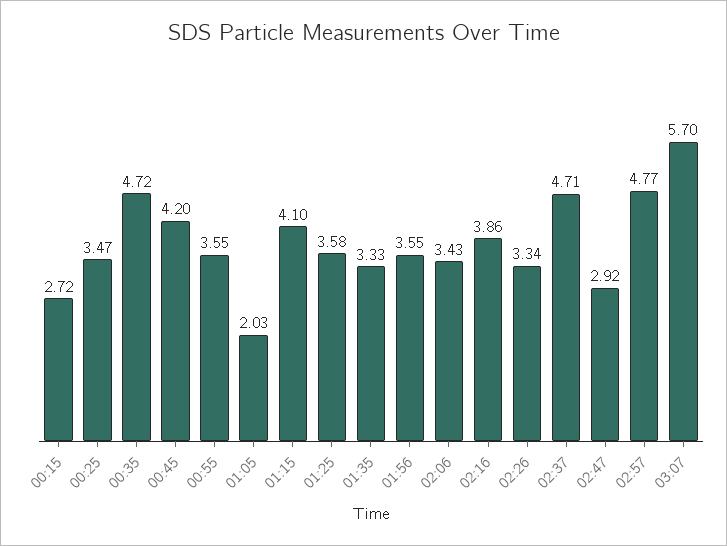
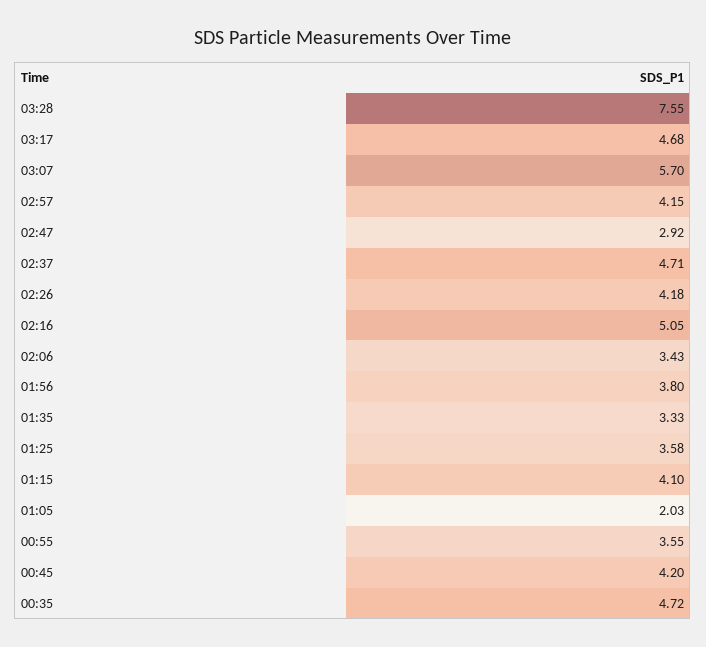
00:15: 2.72 -> none
00:25: 3.47 -> none
01:56: 3.55 -> 3.8
02:16: 3.86 -> 5.05
02:26: 3.34 -> 4.18
02:57: 4.77 -> 4.15
03:28: none -> 7.55
03:17: none -> 4.68

